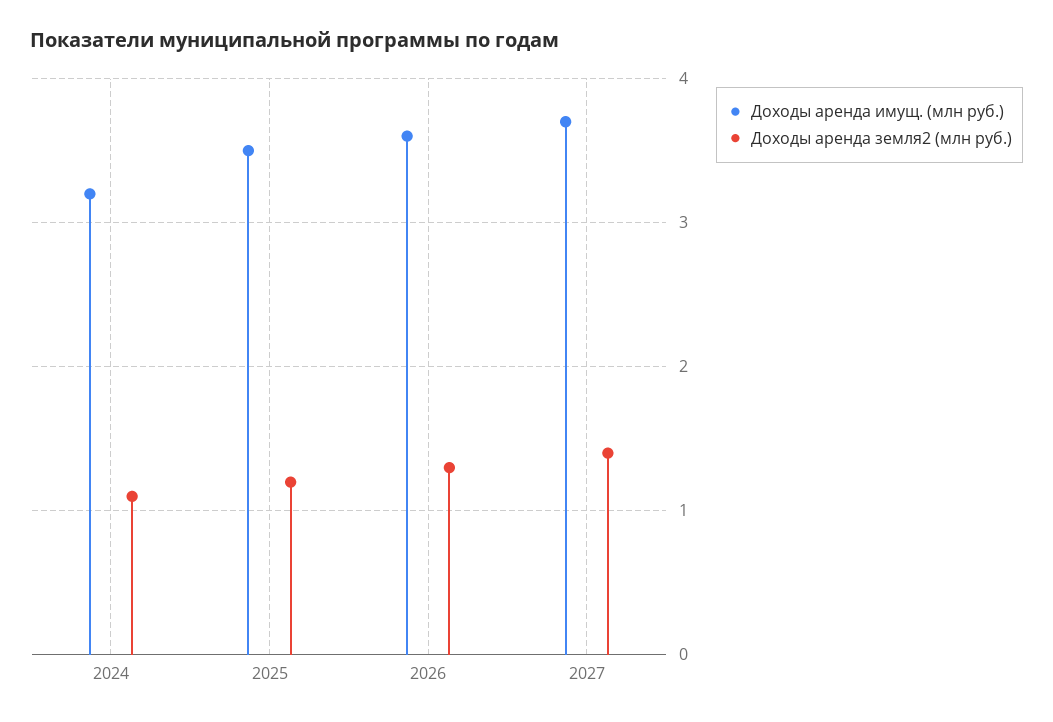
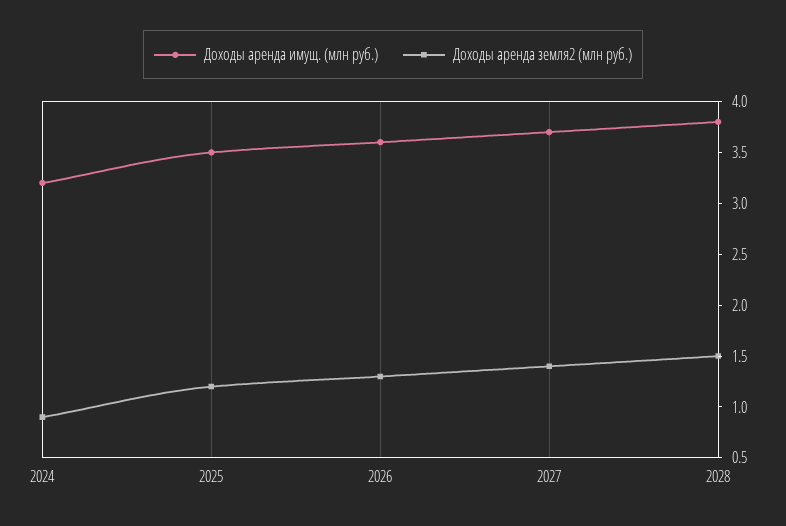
Доходы аренда земля2 (млн руб.), 2024: 1.1 -> 0.9
Доходы аренда имущ. (млн руб.), 2028: none -> 3.8
Доходы аренда земля2 (млн руб.), 2028: none -> 1.5

